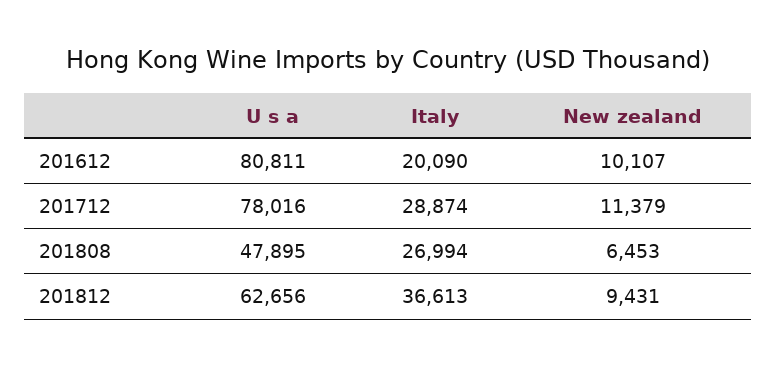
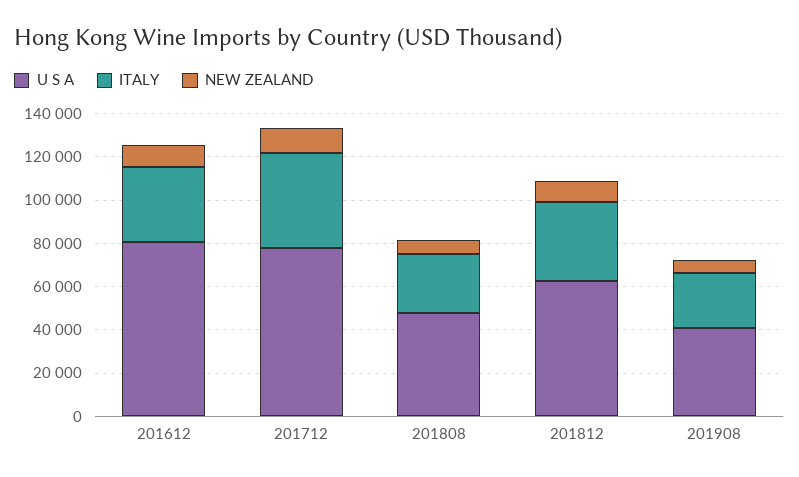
Italy, 201612: 20090 -> 35000
Italy, 201712: 28874 -> 45000
U s a, 201908: none -> 40000
Italy, 201908: none -> 25000
New zealand, 201908: none -> 5000

